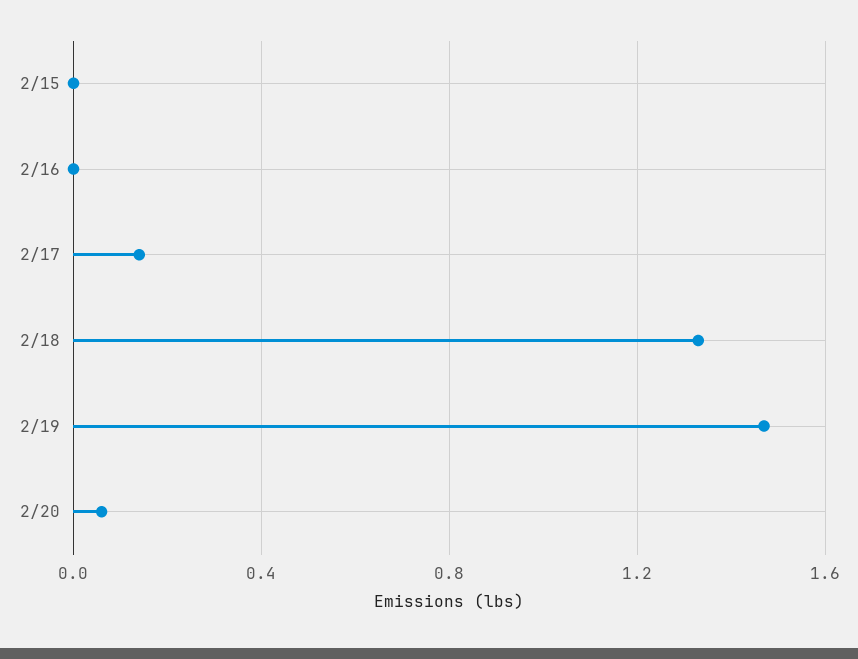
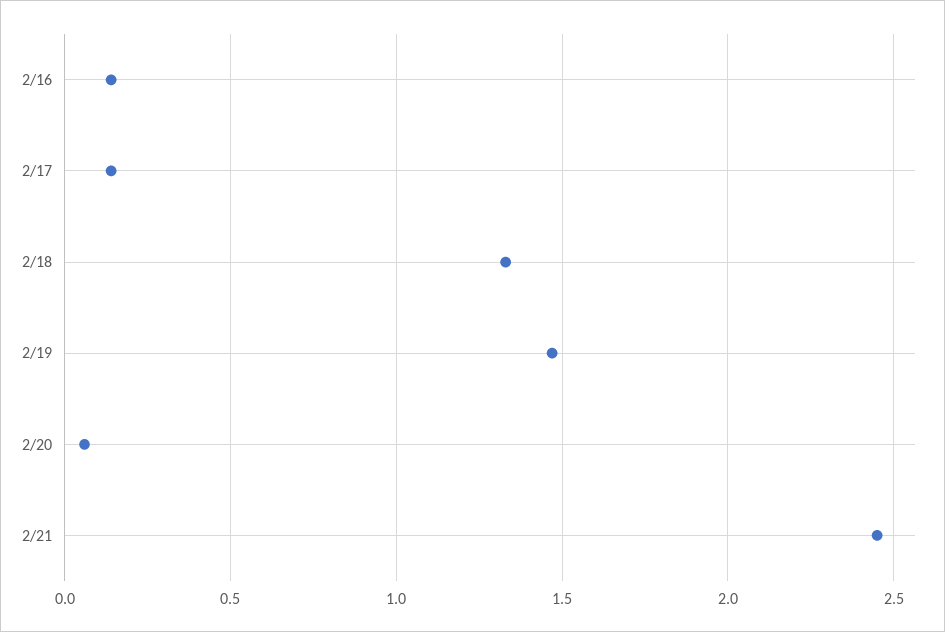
2/15: 0 -> none
2/16: 0 -> 0.15
2/21: none -> 2.45

